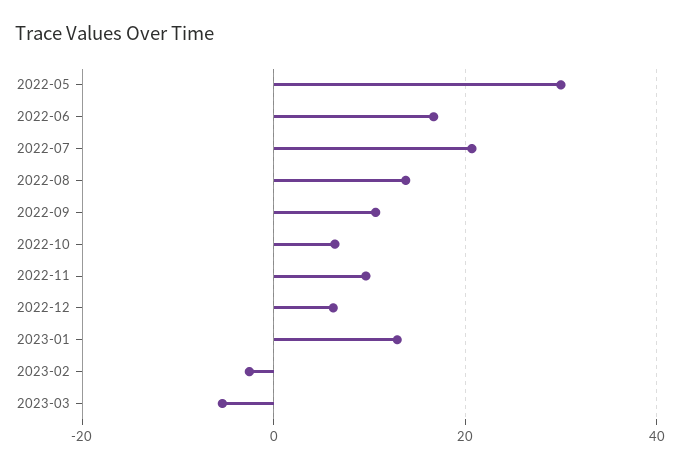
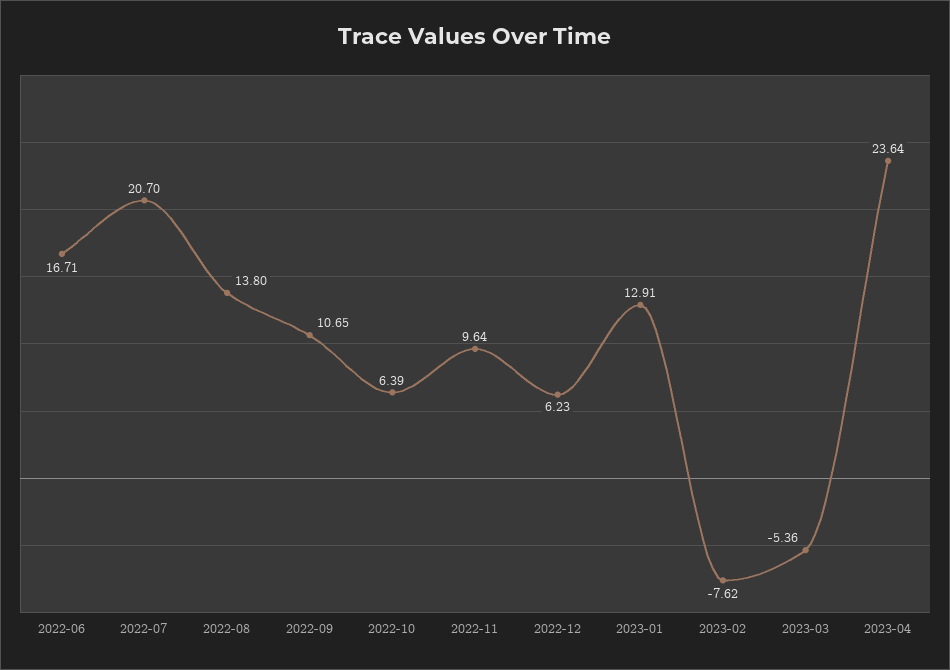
2022-05: 30 -> none
2023-02: -2 -> -7.62
2023-04: none -> 23.64

